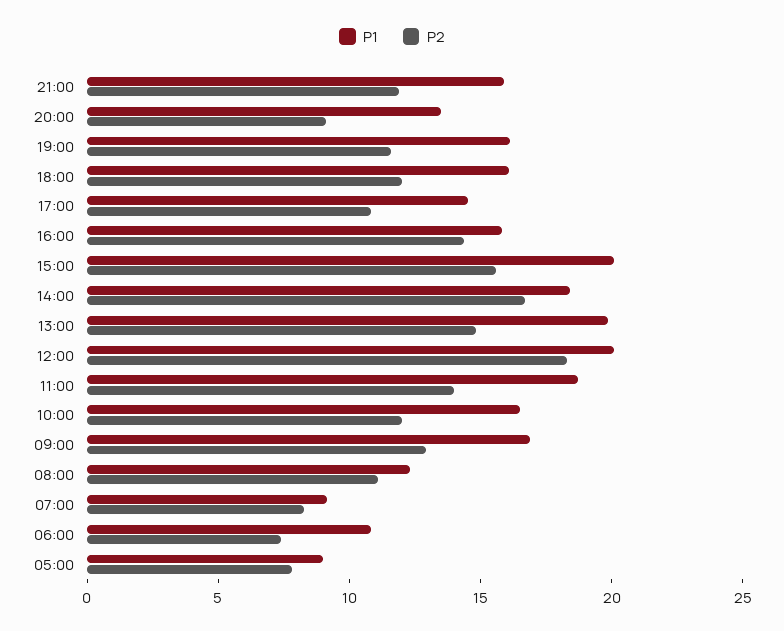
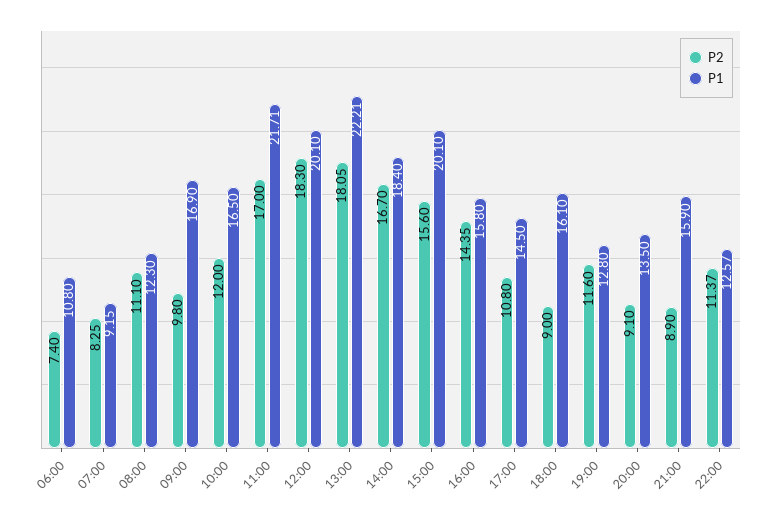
P2, 21:00: 12 -> 8.9
P1, 19:00: 16 -> 12.8
P2, 18:00: 12 -> 9
P1, 13:00: 20 -> 22.21
P2, 13:00: 15 -> 18.05
P1, 11:00: 19 -> 21.71
P2, 11:00: 14 -> 17
P2, 09:00: 13 -> 9.8
P1, 05:00: 9 -> none
P2, 05:00: 8 -> none
P2, 22:00: none -> 11.37
P1, 22:00: none -> 12.57

